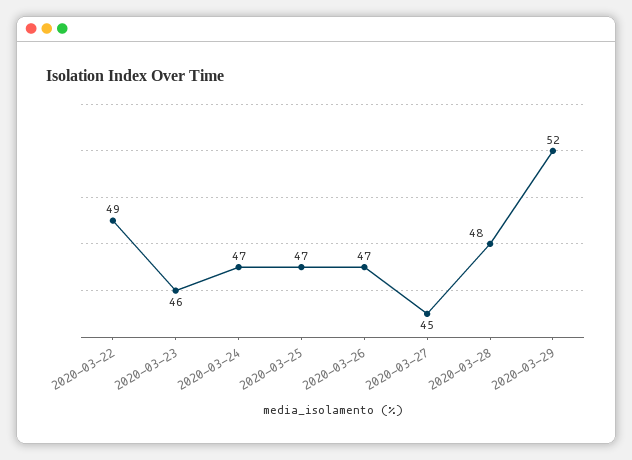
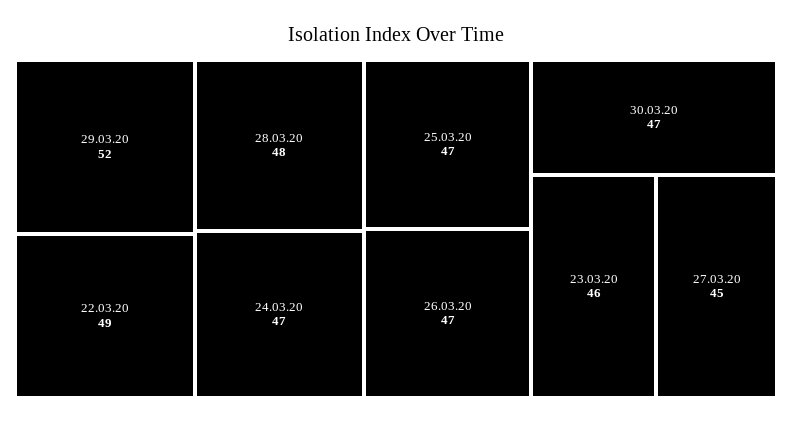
30.03.20: none -> 47

